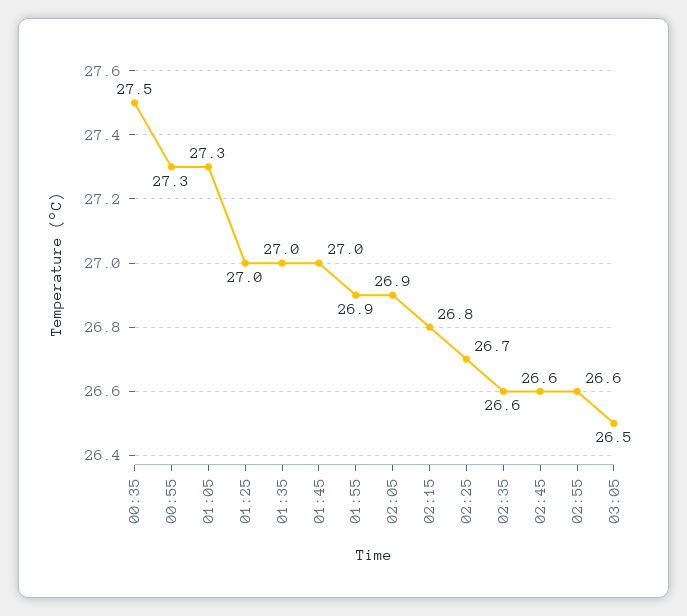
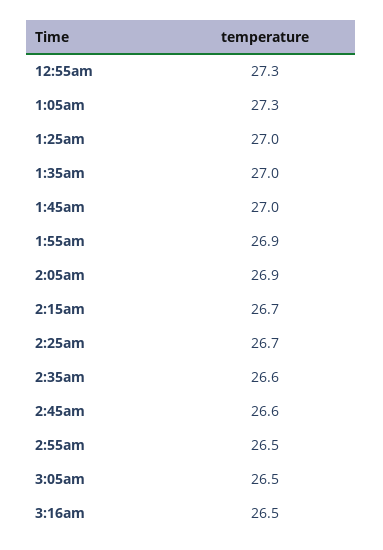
00:35: 27.5 -> none
02:15: 26.8 -> 26.7
02:55: 26.6 -> 26.5
3:16am: none -> 26.5

